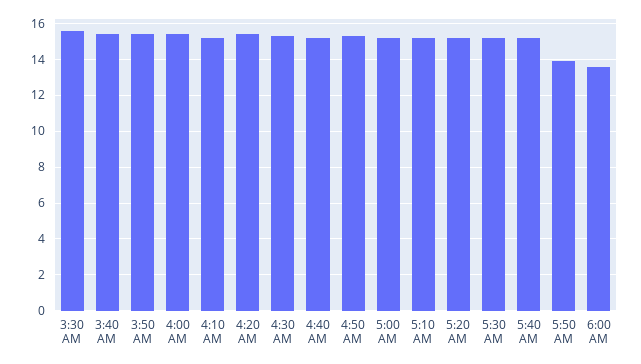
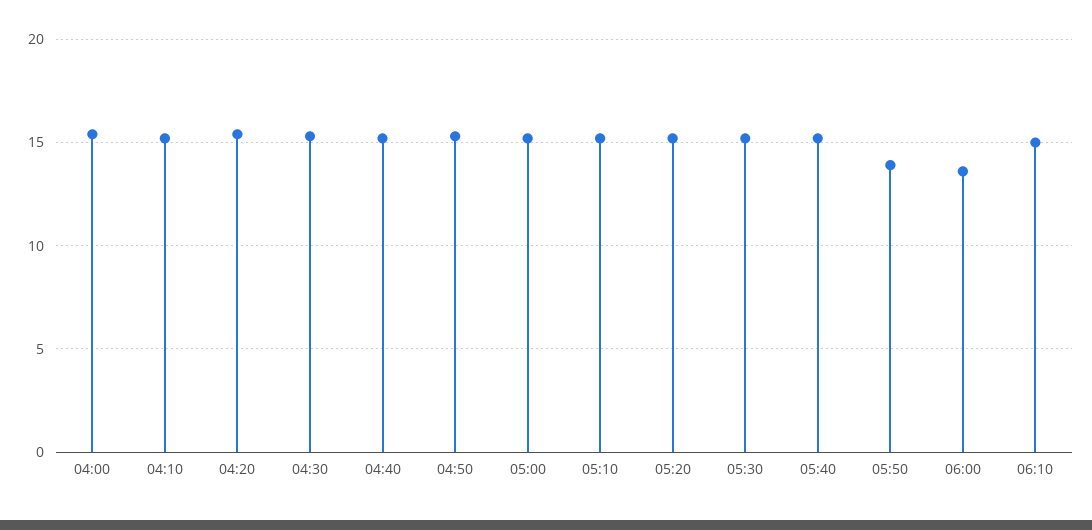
3:30 AM: 15.5 -> none
3:40 AM: 15.5 -> none
3:50 AM: 15.5 -> none
06:10: none -> 15

